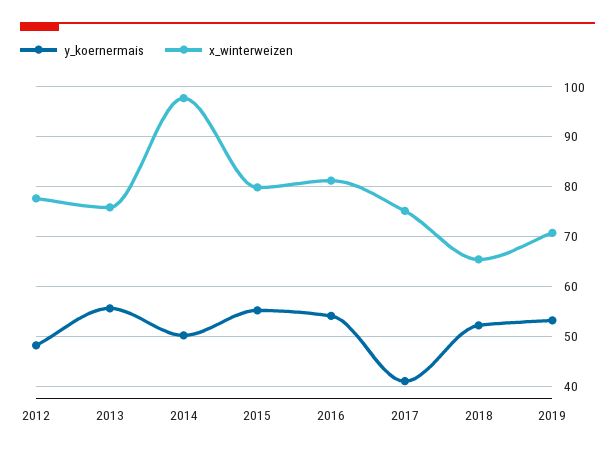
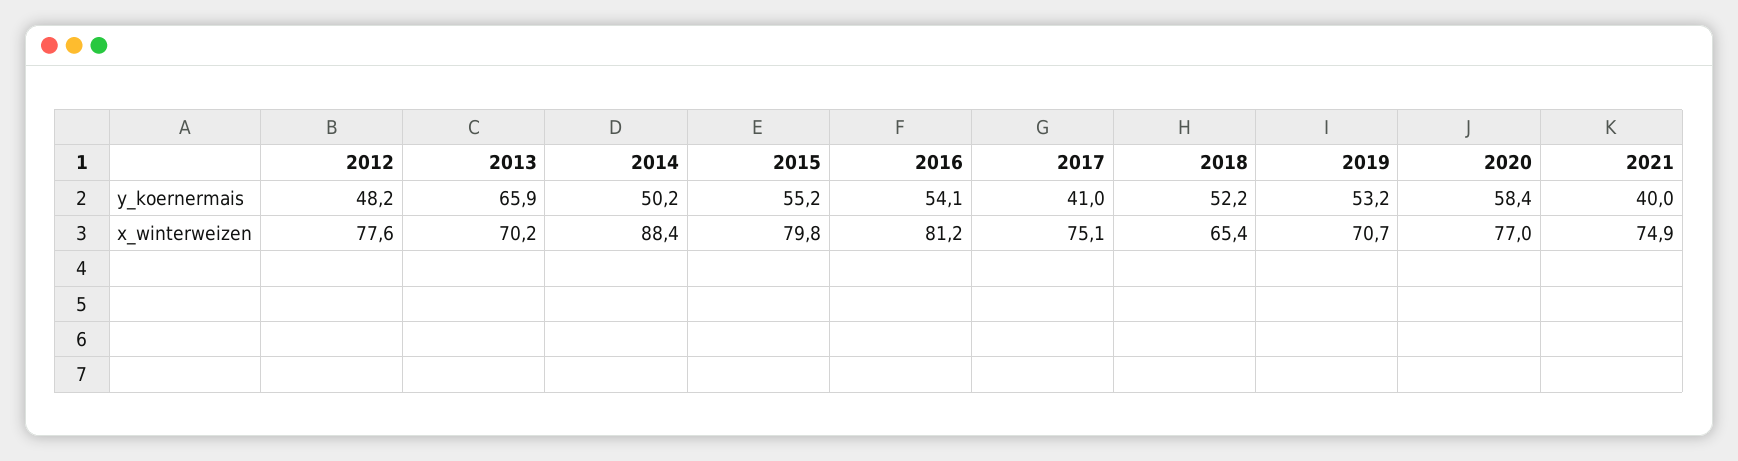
y_koernermais, 2013: 56 -> 65.9
x_winterweizen, 2013: 76 -> 70.2
x_winterweizen, 2014: 98 -> 88.4
y_koernermais, 2020: none -> 58.4
y_koernermais, 2021: none -> 40
x_winterweizen, 2020: none -> 77
x_winterweizen, 2021: none -> 74.9

